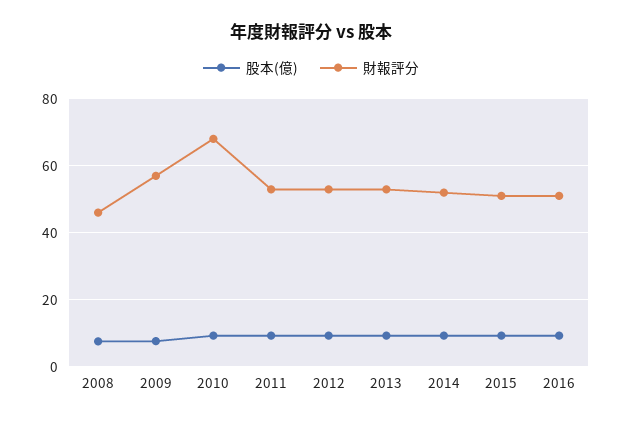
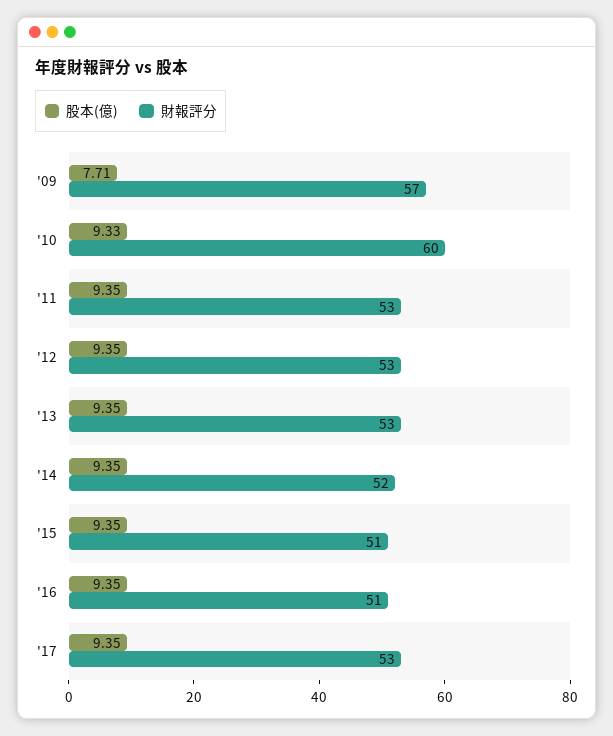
股本(億), 2008: 8 -> none
財報評分, 2008: 46 -> none
財報評分, 2010: 68 -> 60
股本(億), '17: none -> 9.35
財報評分, '17: none -> 53

